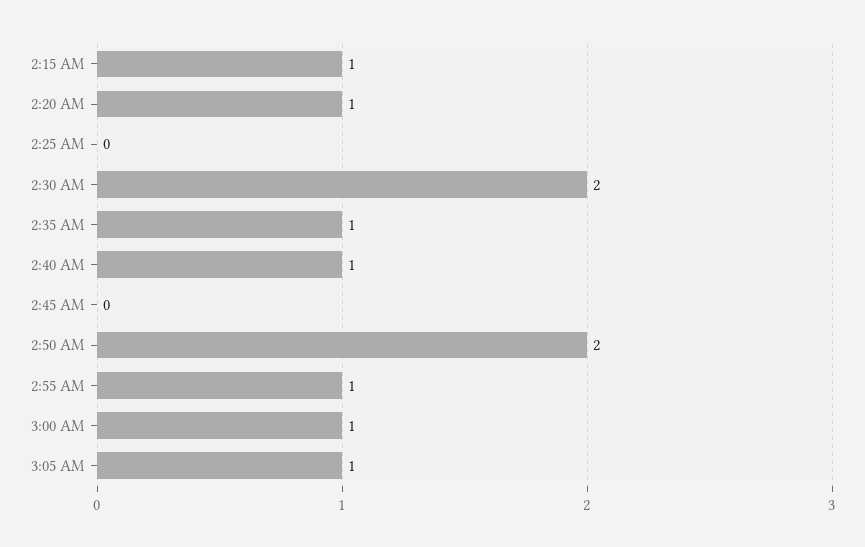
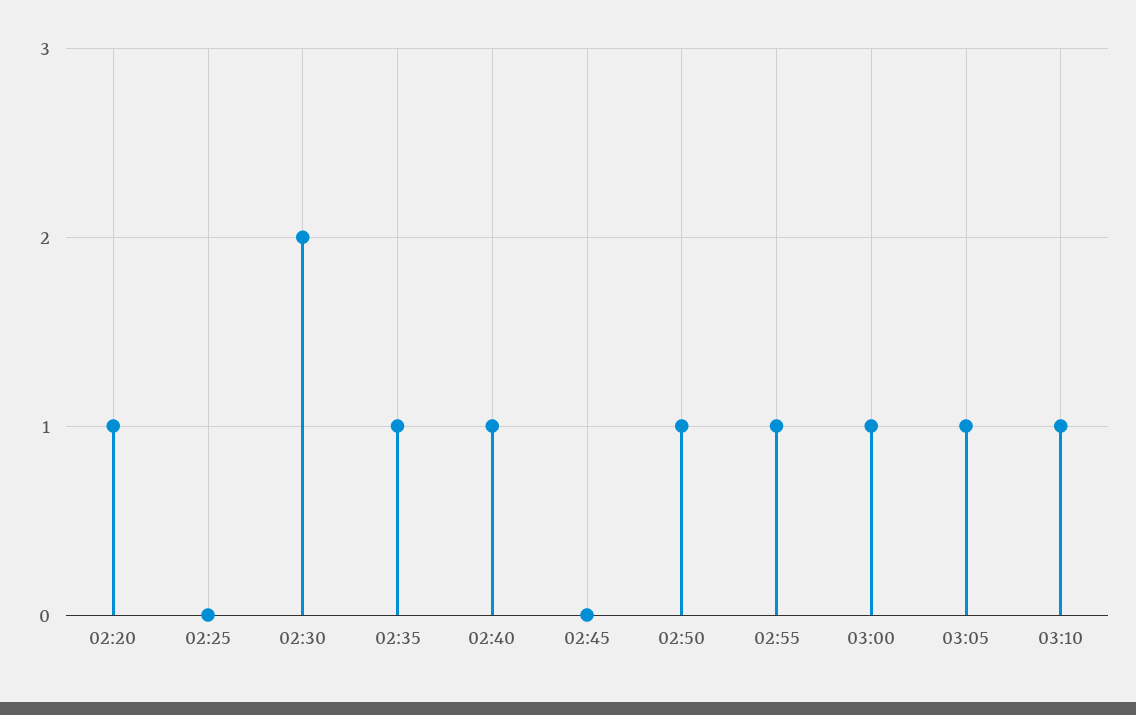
2:15 AM: 1 -> none
2:50 AM: 2 -> 1
03:10: none -> 1

